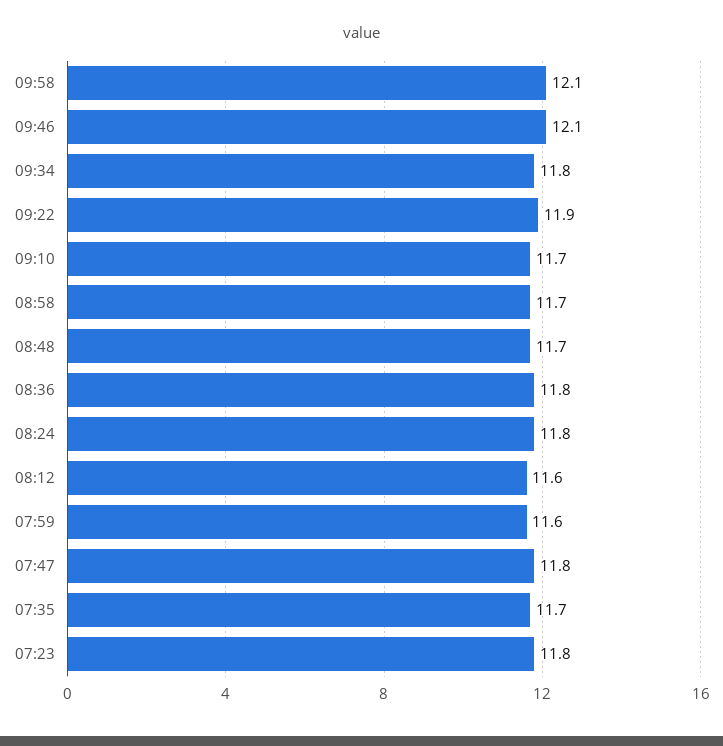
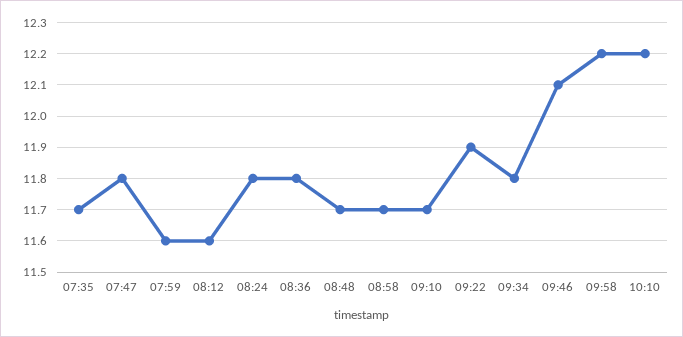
09:58: 12.1 -> 12.2
07:23: 11.8 -> none
10:10: none -> 12.2

